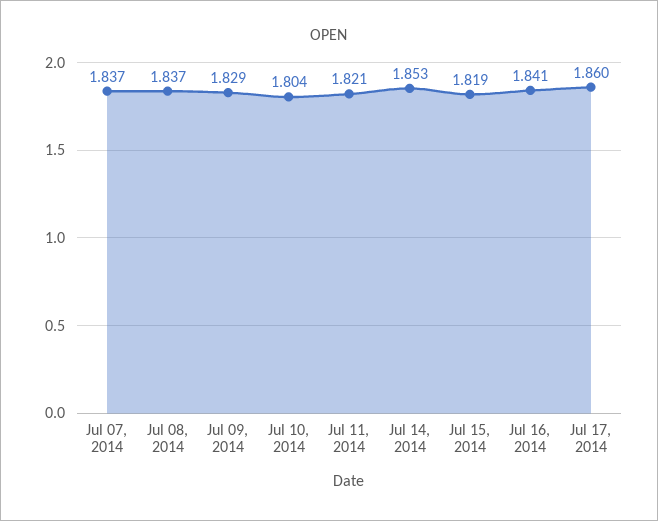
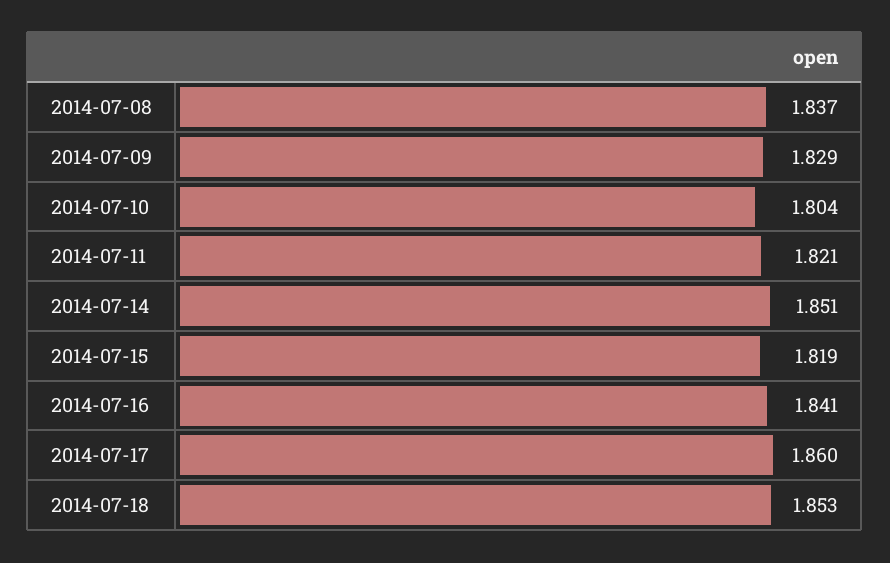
Jul 07, 2014: 1.837 -> none
Jul 14, 2014: 1.853 -> 1.851
2014-07-18: none -> 1.853

